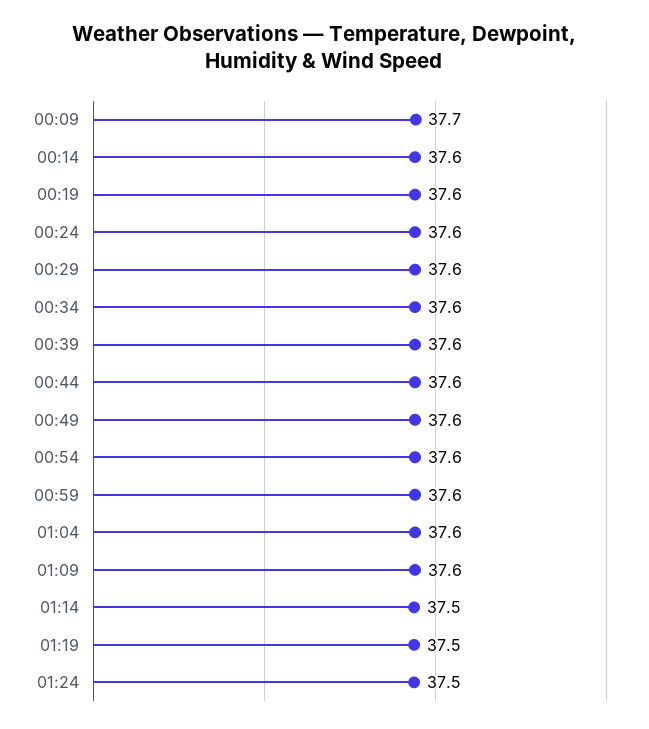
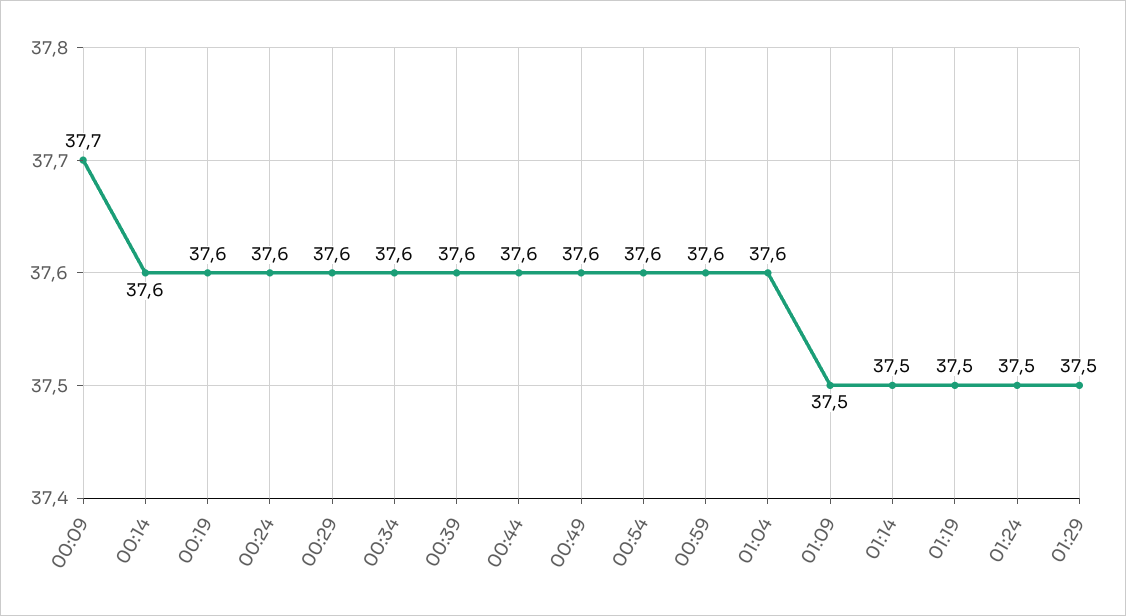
01:09: 37.6 -> 37.5
01:29: none -> 37.5

